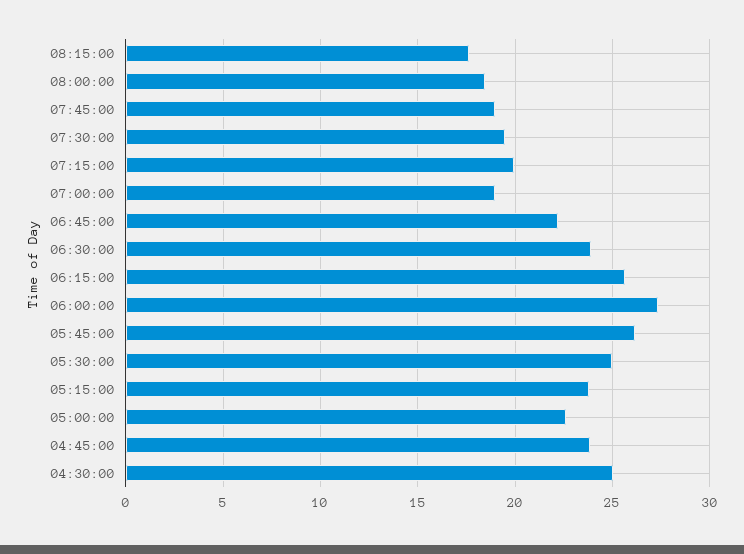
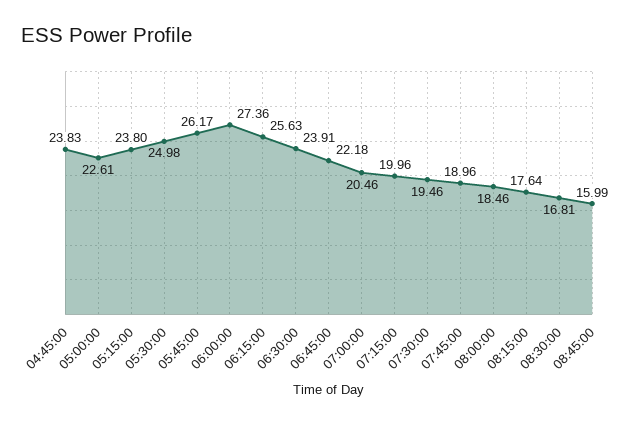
07:00:00: 19 -> 20.46
04:30:00: 25 -> none
08:30:00: none -> 16.81
08:45:00: none -> 15.99

